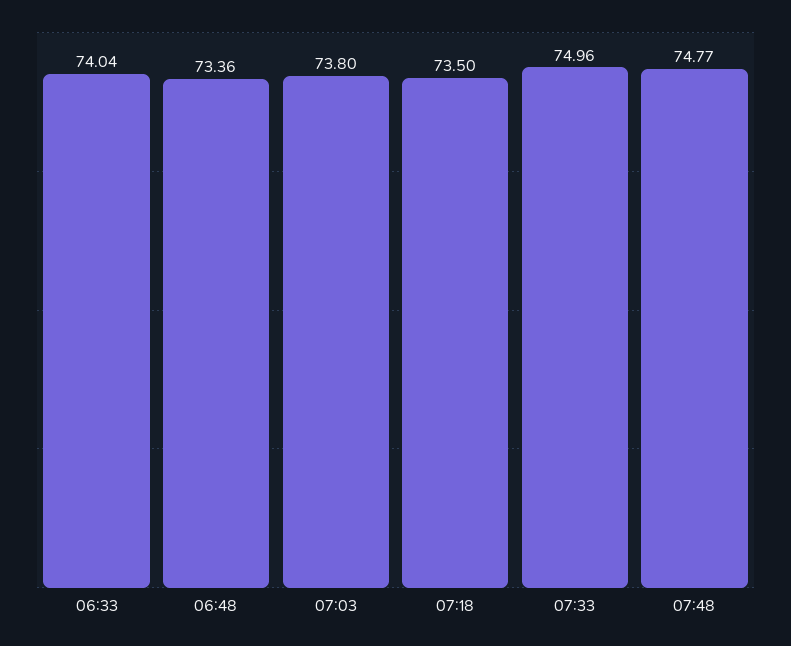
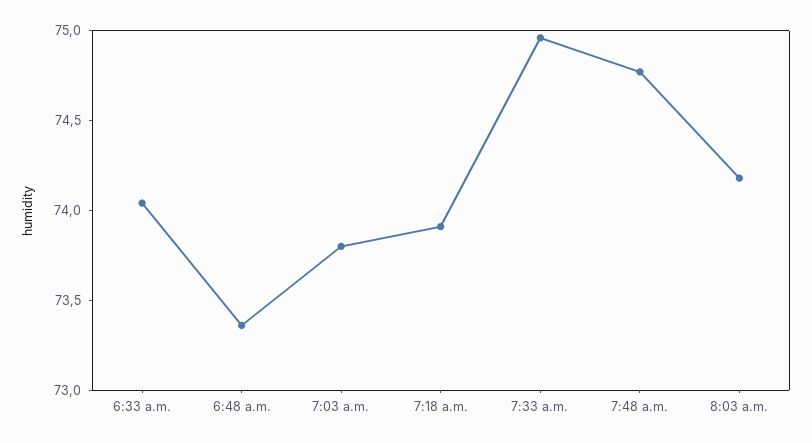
07:18: 73.5 -> 73.9
8:03 a.m.: none -> 74.2

